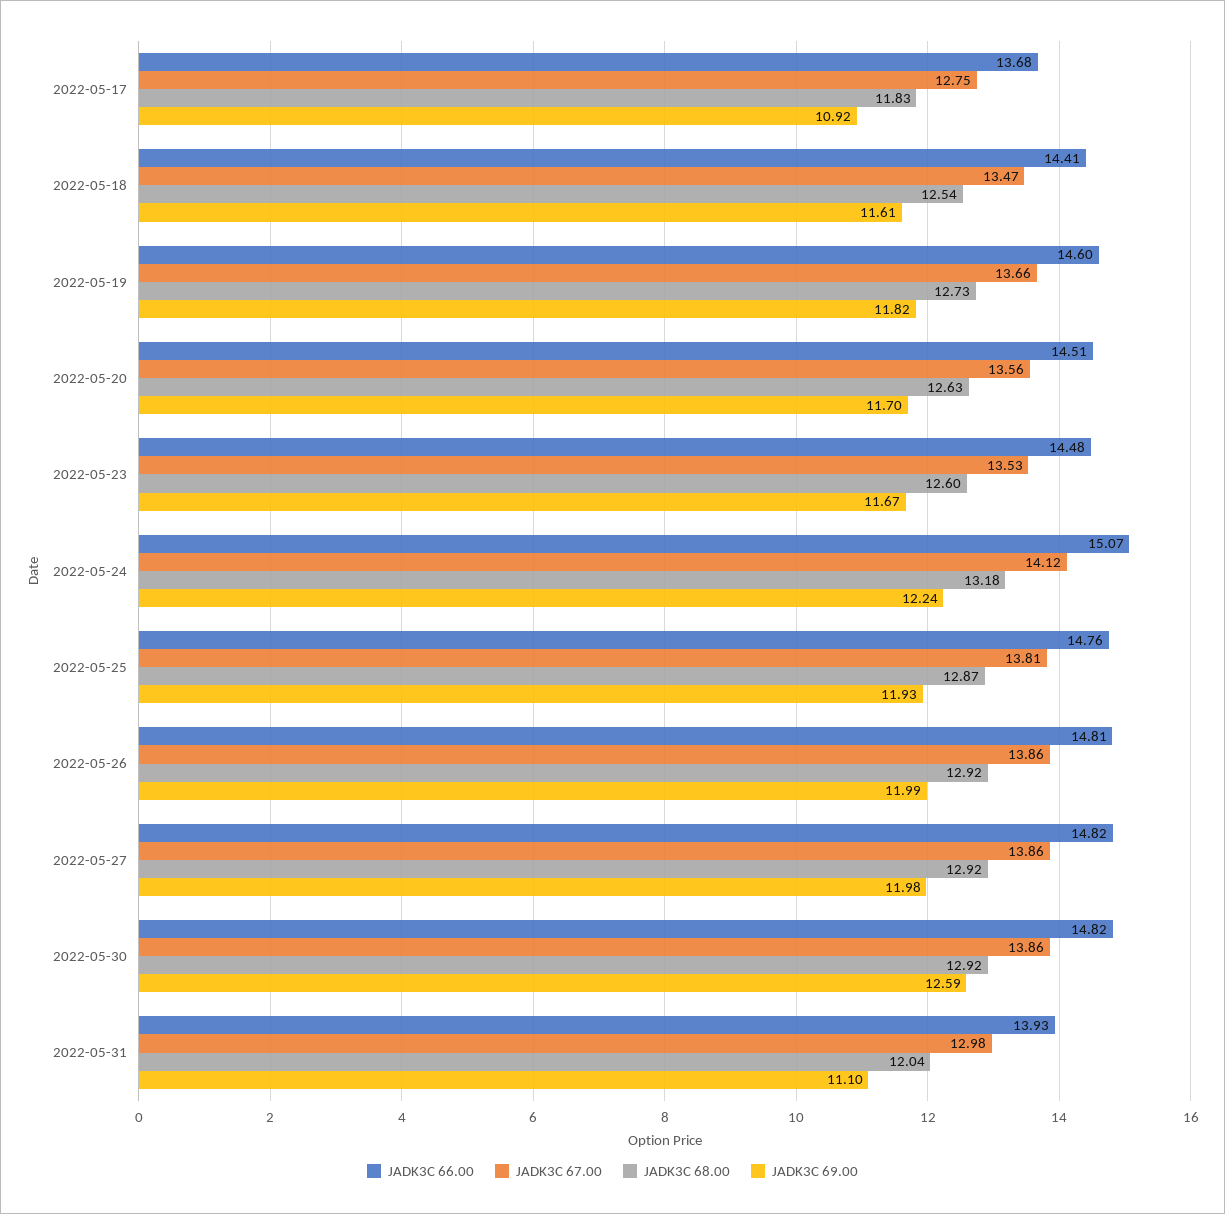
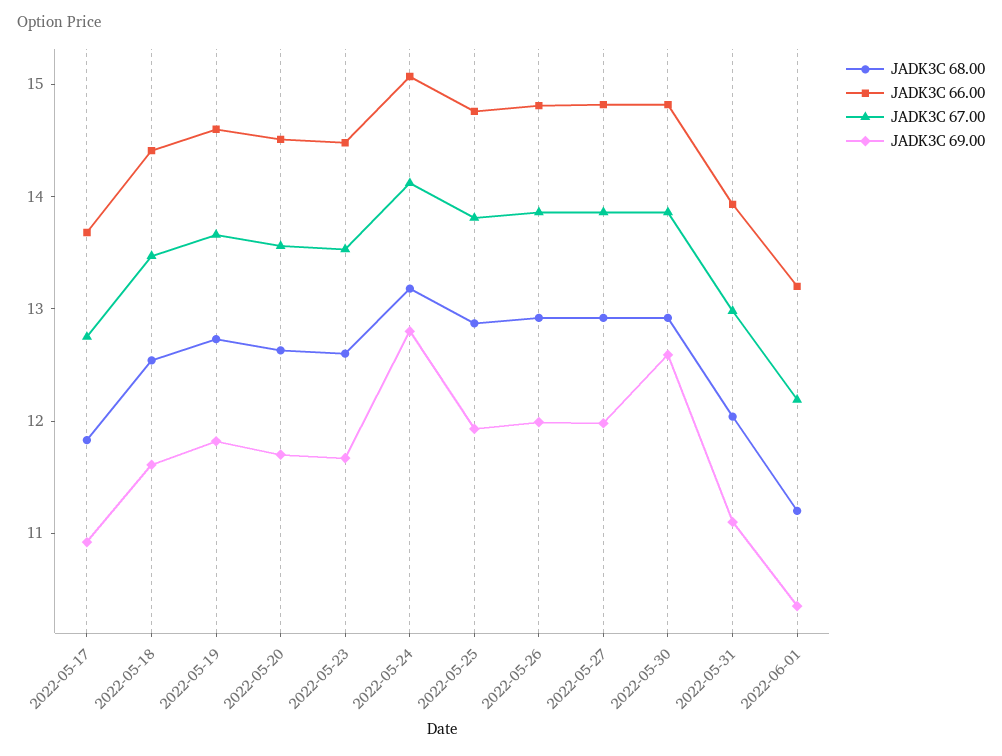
JADK3C 69.00, 2022-05-24: 12.24 -> 12.8
JADK3C 68.00, 2022-06-01: none -> 11.2
JADK3C 66.00, 2022-06-01: none -> 13.2
JADK3C 67.00, 2022-06-01: none -> 12.2
JADK3C 69.00, 2022-06-01: none -> 10.4

